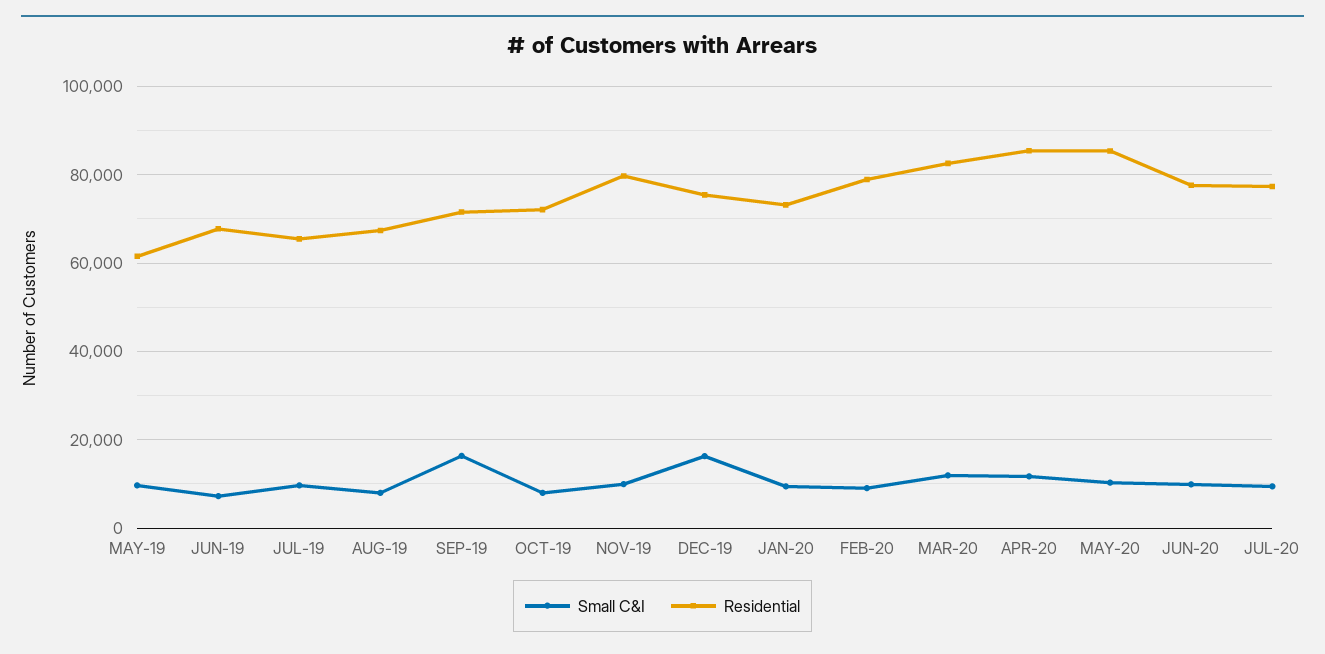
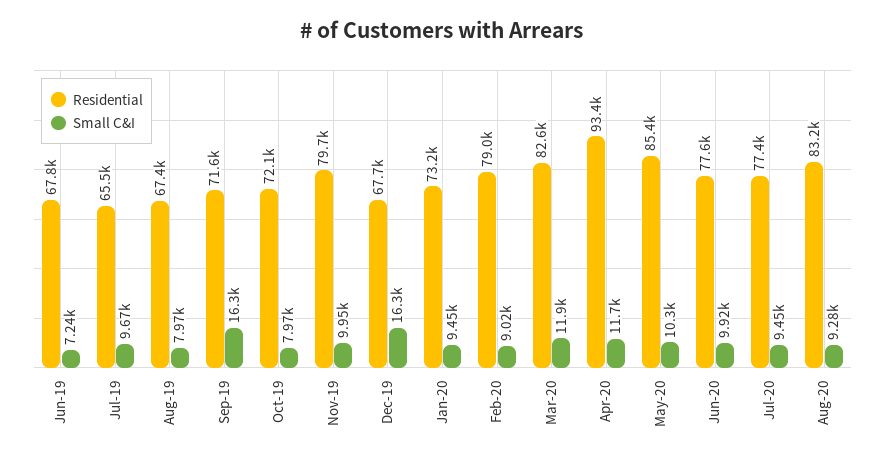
Small C&I, MAY-19: 10000 -> none
Residential, MAY-19: 62000 -> none
Residential, DEC-19: 76000 -> 67700
Residential, APR-20: 86000 -> 93400
Residential, Aug-20: none -> 83200
Small C&I, Aug-20: none -> 9280

